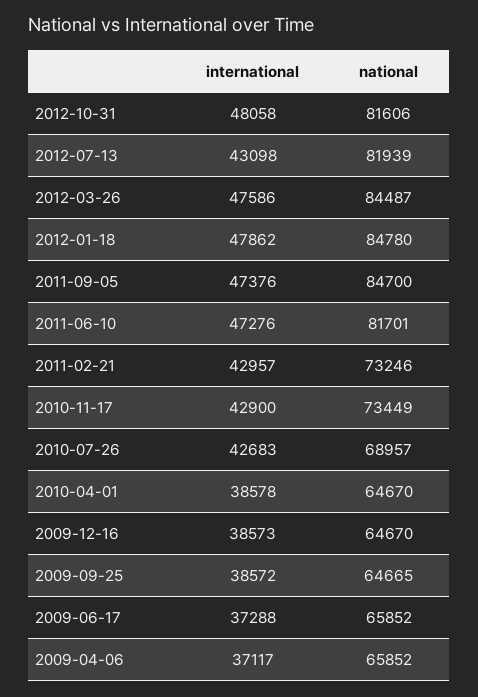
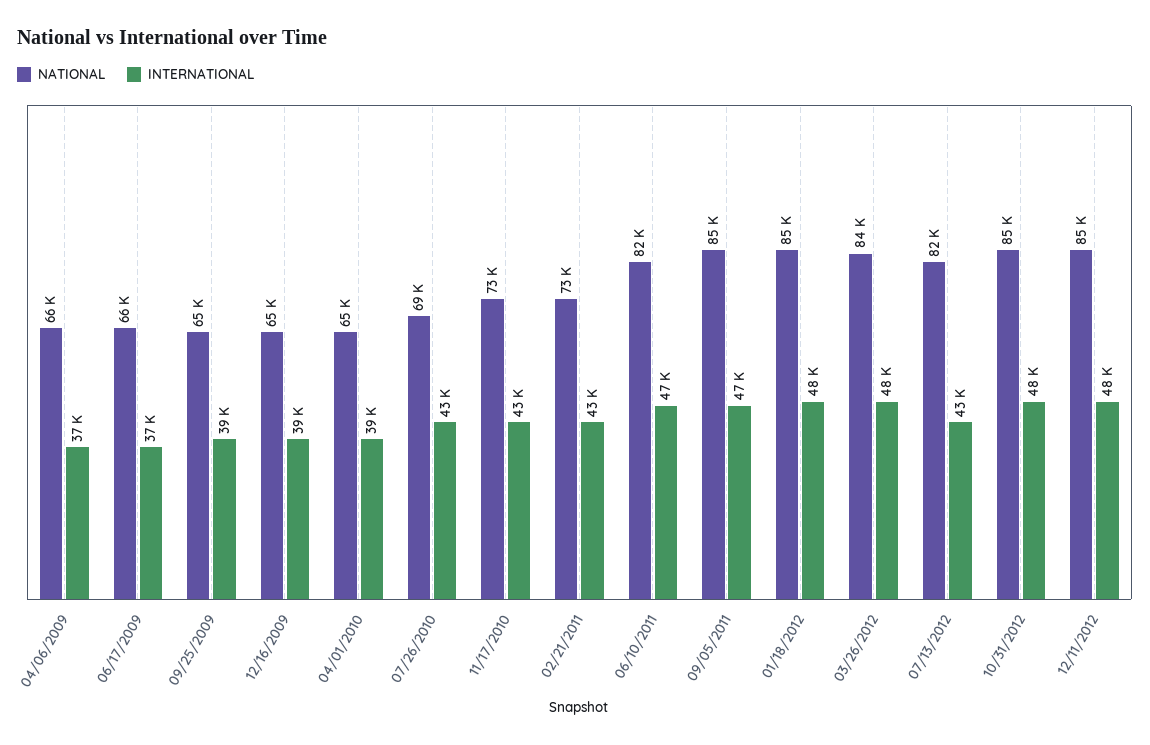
national, 2012-10-31: 81606 -> 85000
national, 12/11/2012: none -> 85000
international, 12/11/2012: none -> 48000

